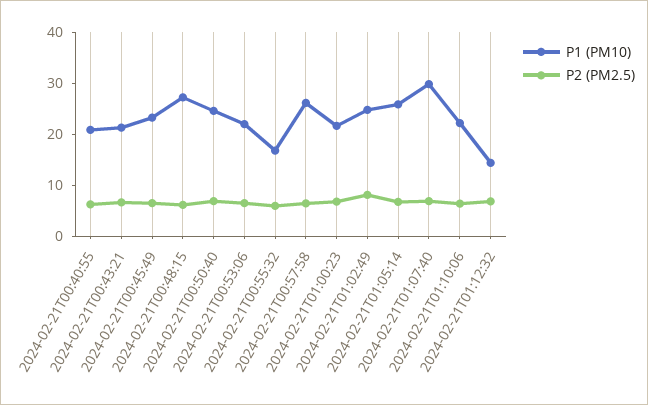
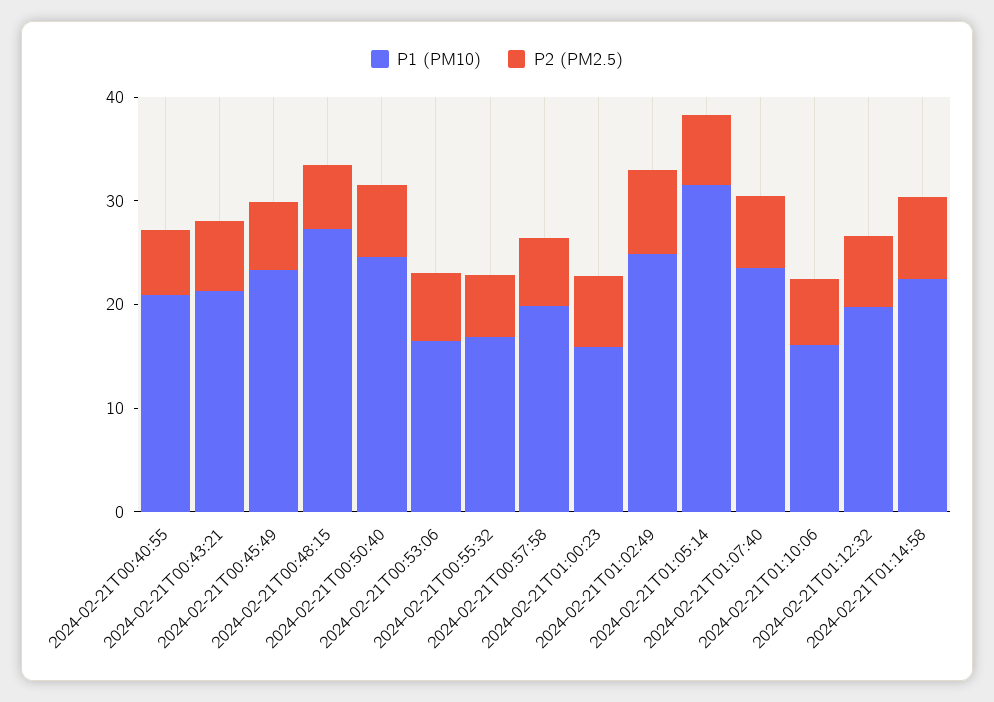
P1 (PM10), 2024-02-21T00:53:06: 22 -> 16
P1 (PM10), 2024-02-21T00:57:58: 26 -> 20
P1 (PM10), 2024-02-21T01:00:23: 22 -> 16
P1 (PM10), 2024-02-21T01:05:14: 26 -> 32
P1 (PM10), 2024-02-21T01:07:40: 30 -> 24
P1 (PM10), 2024-02-21T01:10:06: 22 -> 16
P1 (PM10), 2024-02-21T01:12:32: 14 -> 20
P1 (PM10), 2024-02-21T01:14:58: none -> 22
P2 (PM2.5), 2024-02-21T01:14:58: none -> 8

